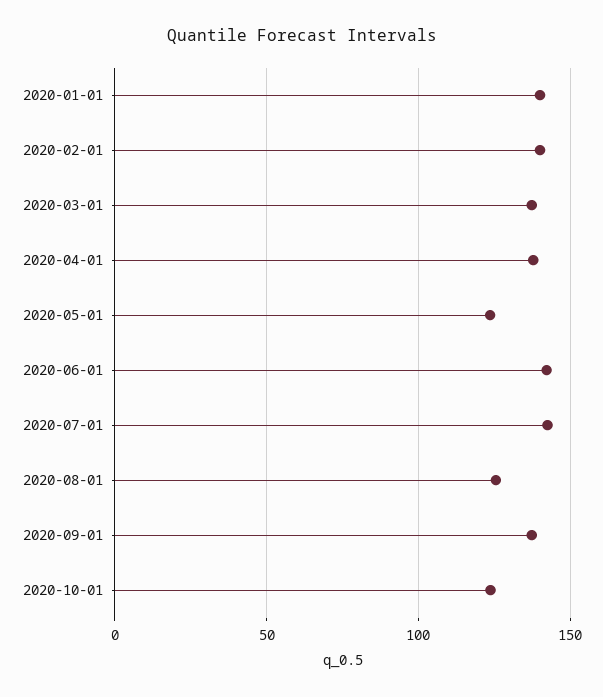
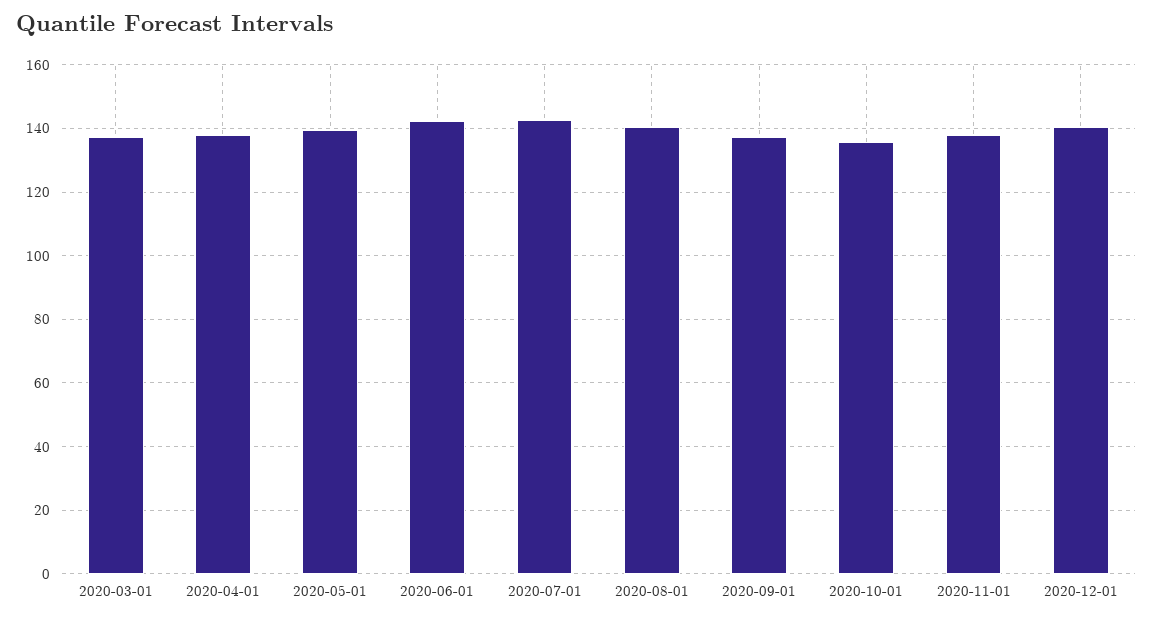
2020-01-01: 140 -> none
2020-02-01: 140 -> none
2020-05-01: 125 -> 140
2020-08-01: 125 -> 140
2020-10-01: 125 -> 136
2020-11-01: none -> 138
2020-12-01: none -> 140

